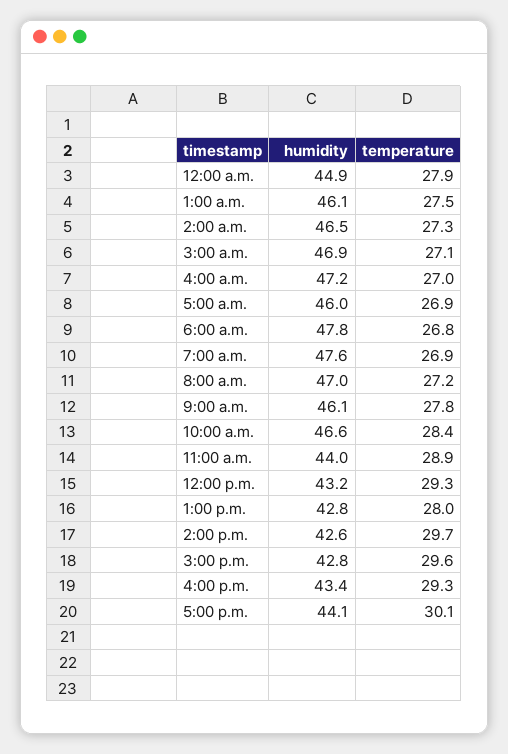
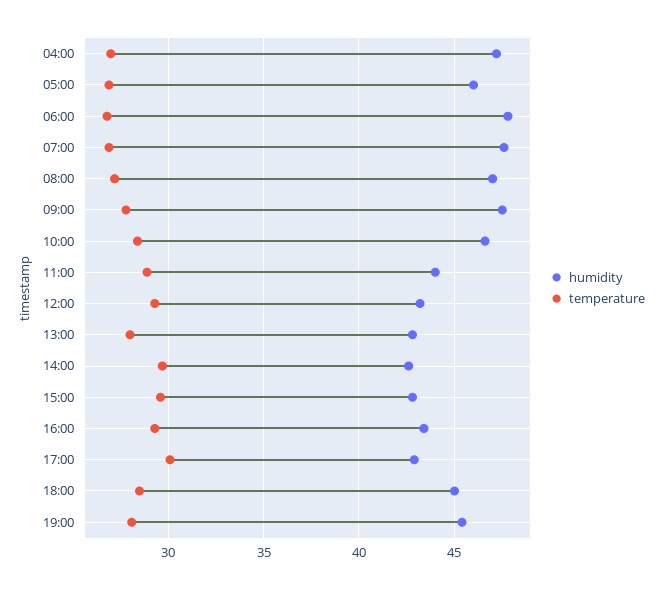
humidity, 12:00 a.m.: 44.9 -> none
temperature, 12:00 a.m.: 27.9 -> none
humidity, 1:00 a.m.: 46.1 -> none
temperature, 1:00 a.m.: 27.5 -> none
humidity, 2:00 a.m.: 46.5 -> none
temperature, 2:00 a.m.: 27.3 -> none
humidity, 3:00 a.m.: 46.9 -> none
temperature, 3:00 a.m.: 27.1 -> none
humidity, 9:00 a.m.: 46.1 -> 47.5
humidity, 5:00 p.m.: 44.1 -> 43
humidity, 18:00: none -> 45
temperature, 18:00: none -> 28.5
humidity, 19:00: none -> 45.5
temperature, 19:00: none -> 28

